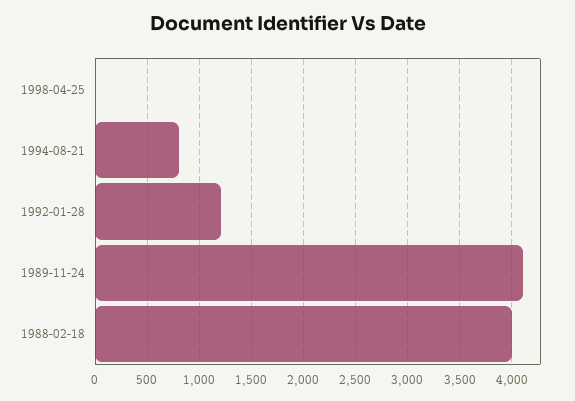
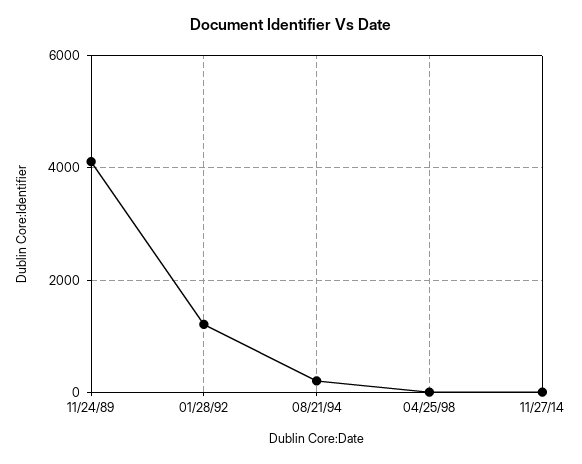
1994-08-21: 800 -> 200
1988-02-18: 4000 -> none
11/27/14: none -> 0

